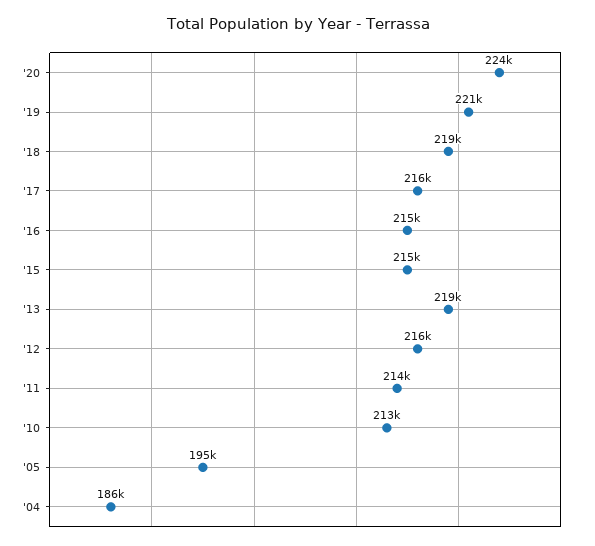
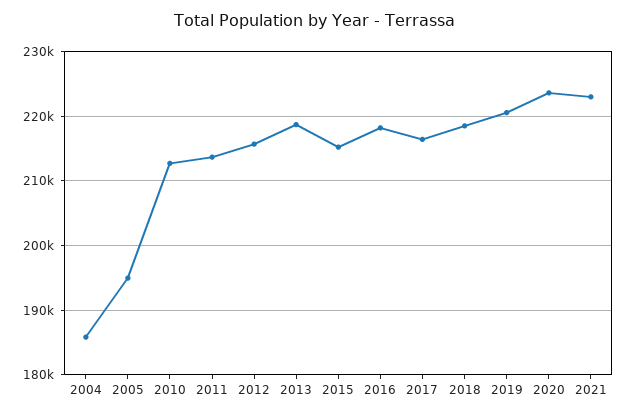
'16: 215000 -> 218000
2021: none -> 223000

